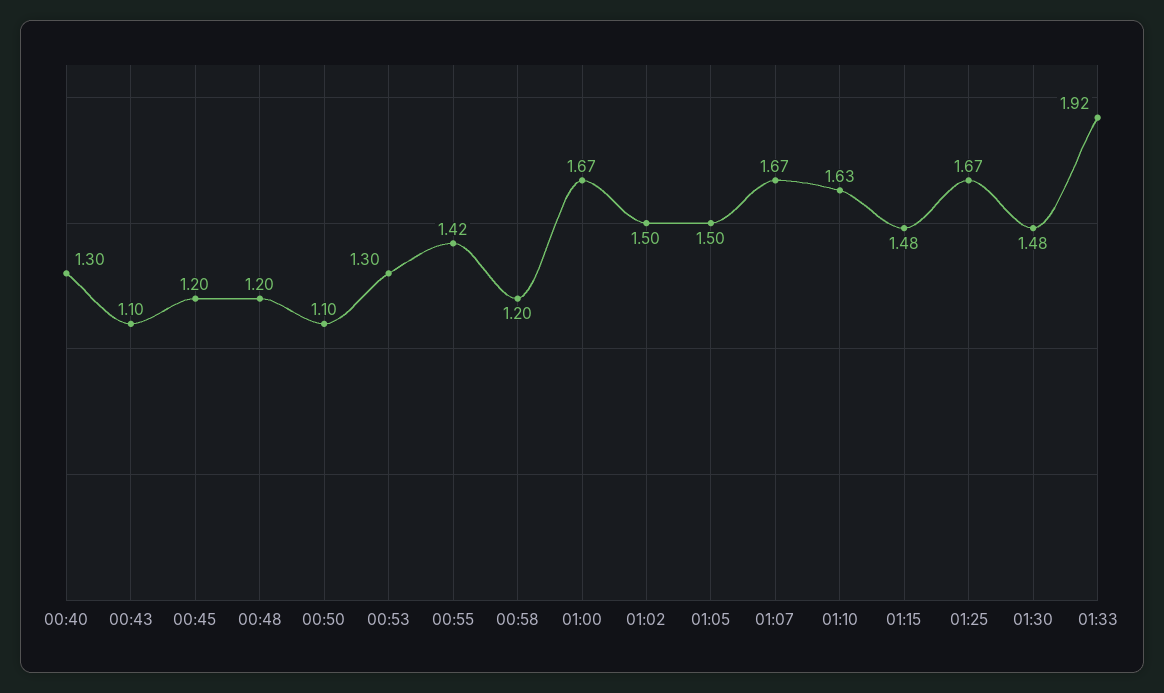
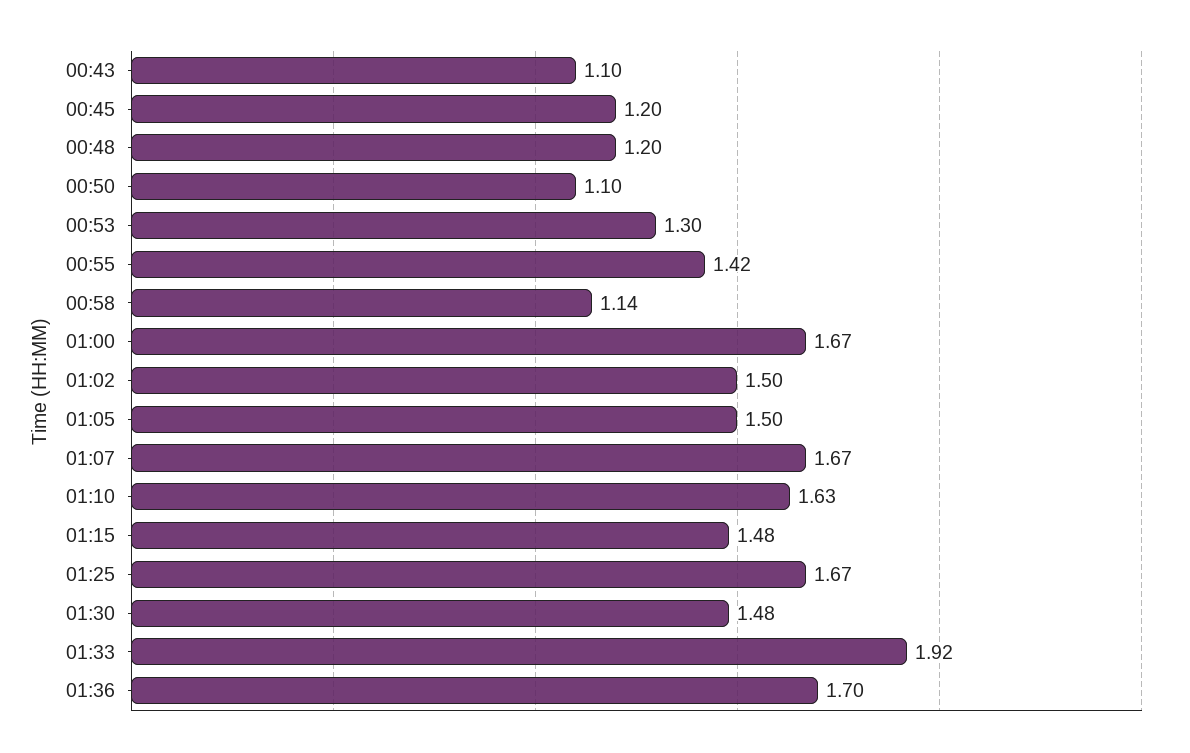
00:40: 1.3 -> none
00:58: 1.2 -> 1.14
01:36: none -> 1.7

